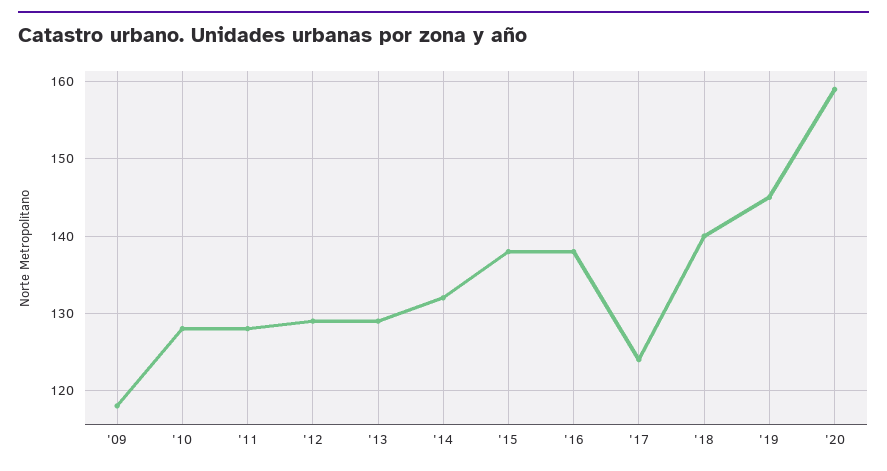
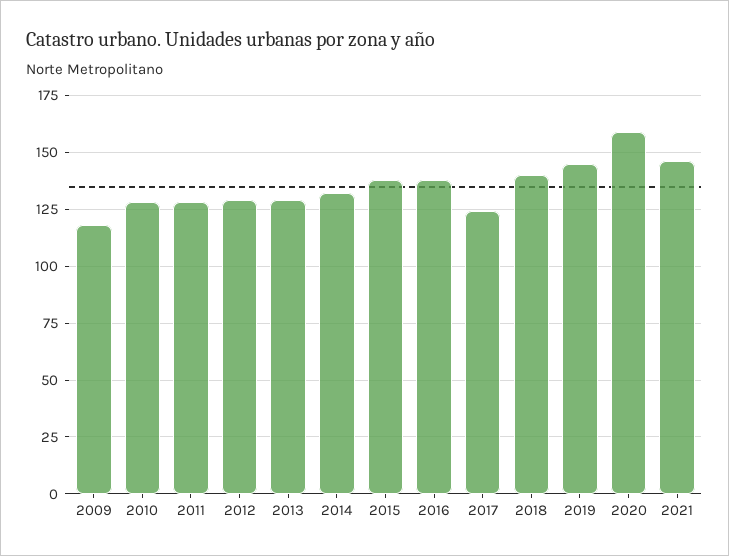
2021: none -> 145

